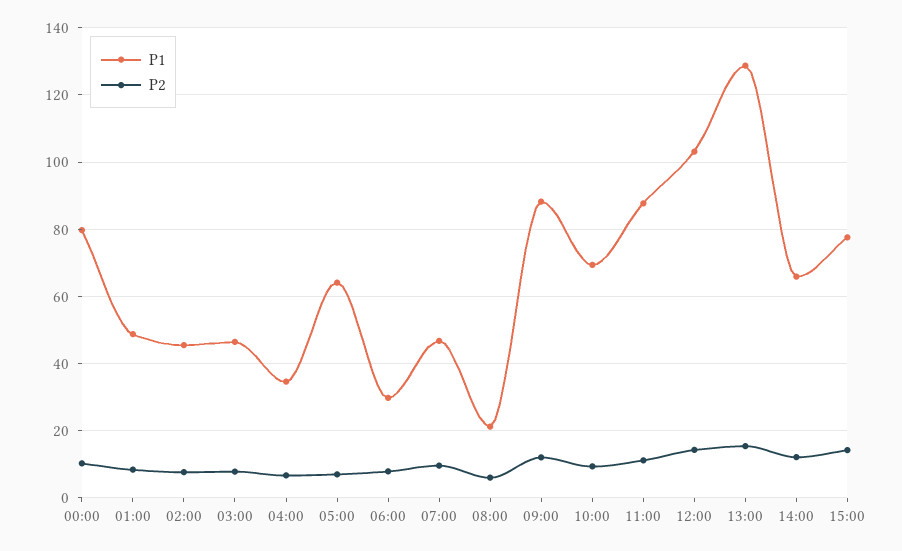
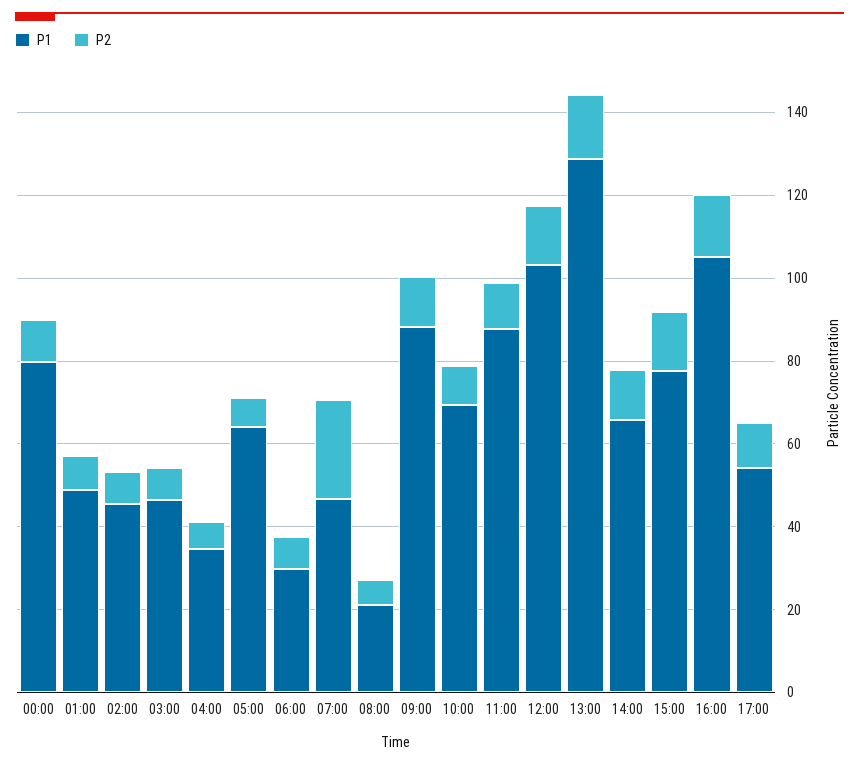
P2, 07:00: 10 -> 25
P1, 16:00: none -> 105
P2, 16:00: none -> 15
P1, 17:00: none -> 55
P2, 17:00: none -> 10

